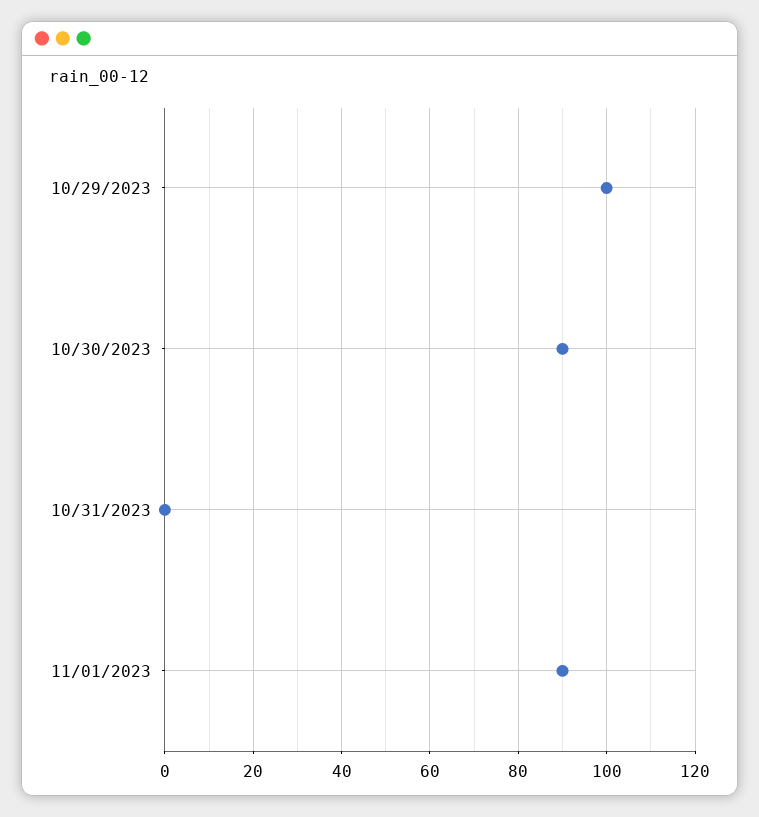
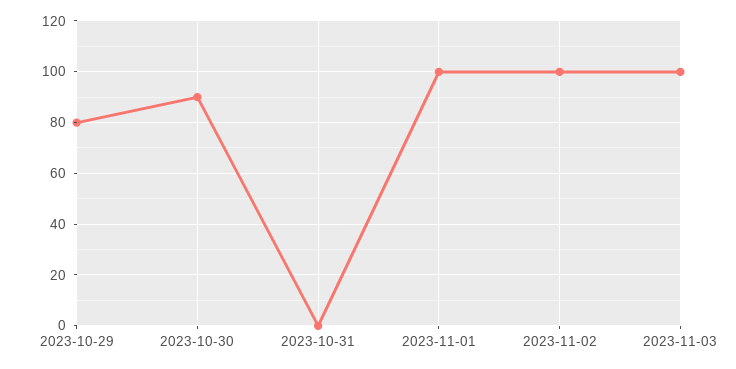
10/29/2023: 100 -> 80
11/01/2023: 90 -> 100
2023-11-02: none -> 100
2023-11-03: none -> 100

